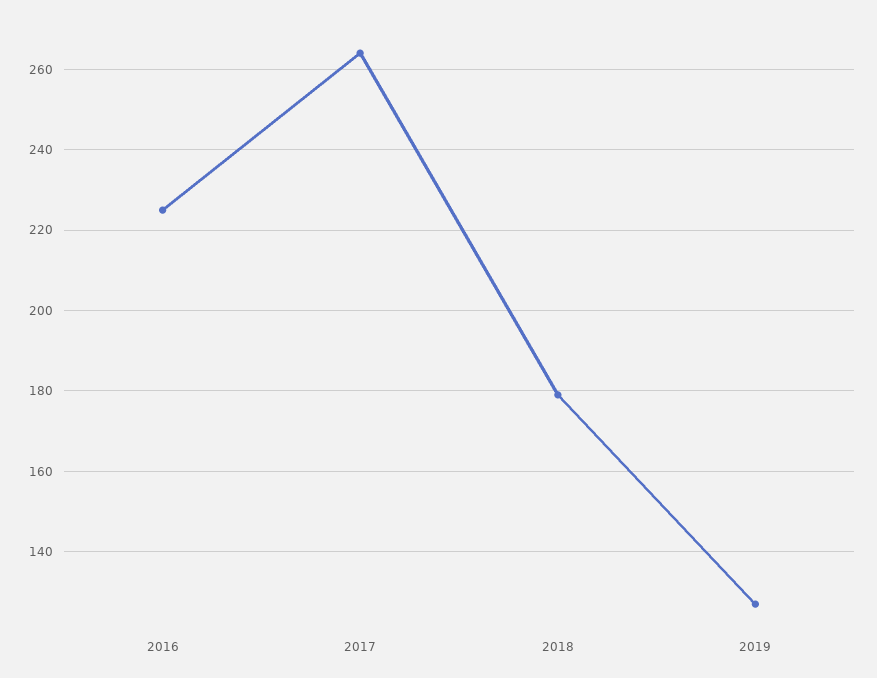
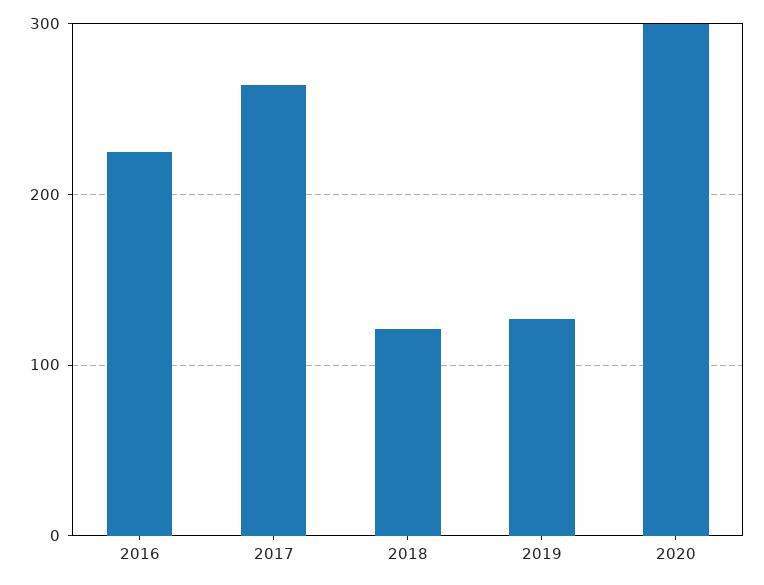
2018: 180 -> 120
2020: none -> 300

